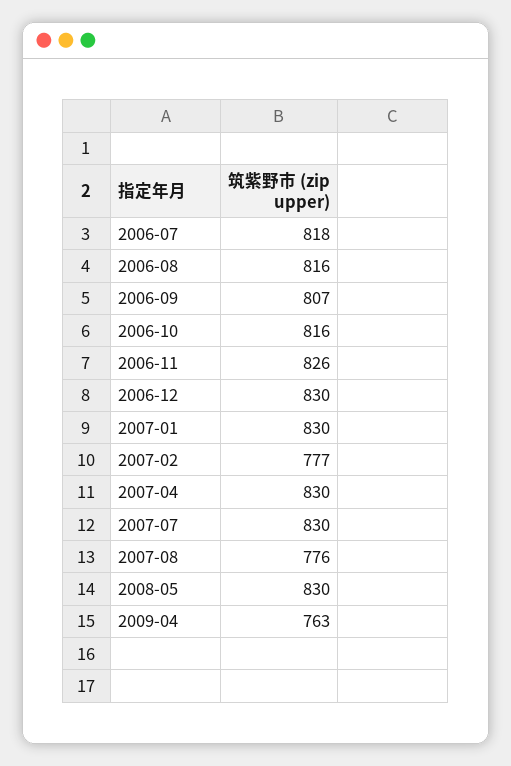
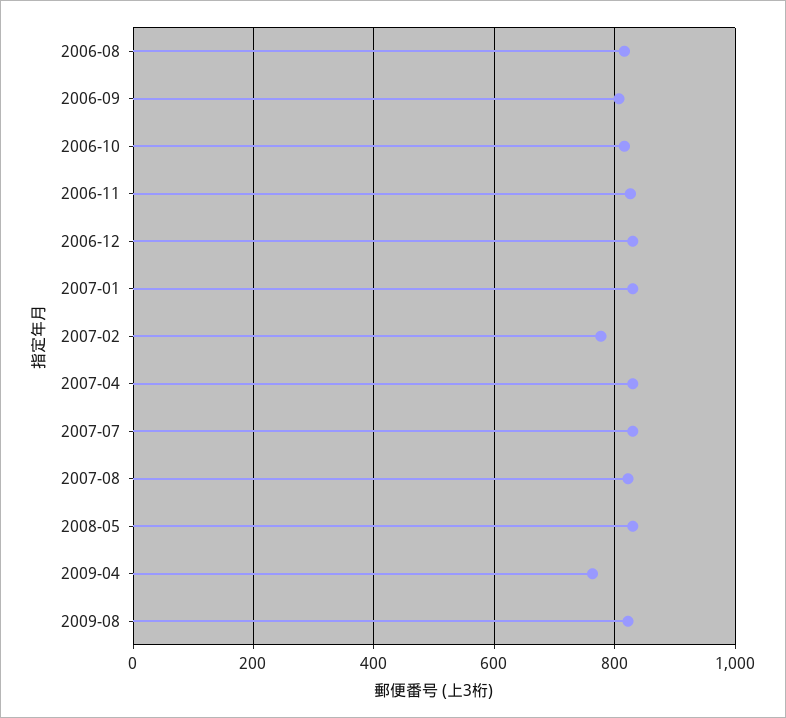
2006-07: 818 -> none
2007-08: 776 -> 820
2009-08: none -> 820

